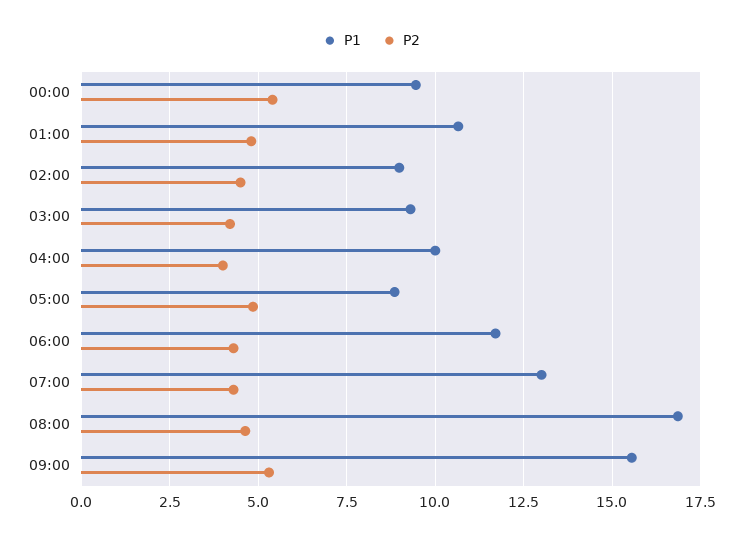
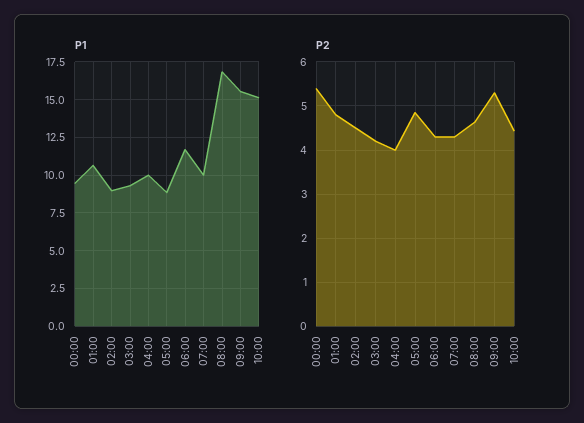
P1, 07:00: 13 -> 10
P1, 10:00: none -> 15
P2, 10:00: none -> 4.4

